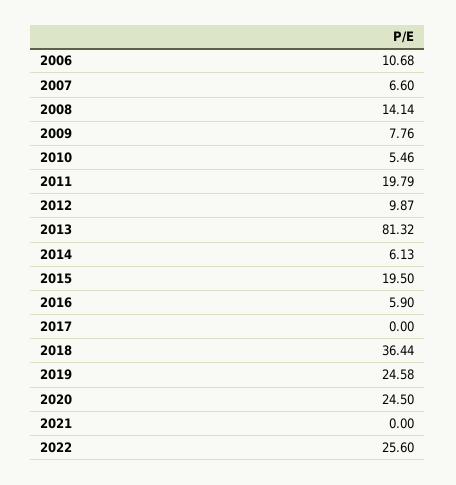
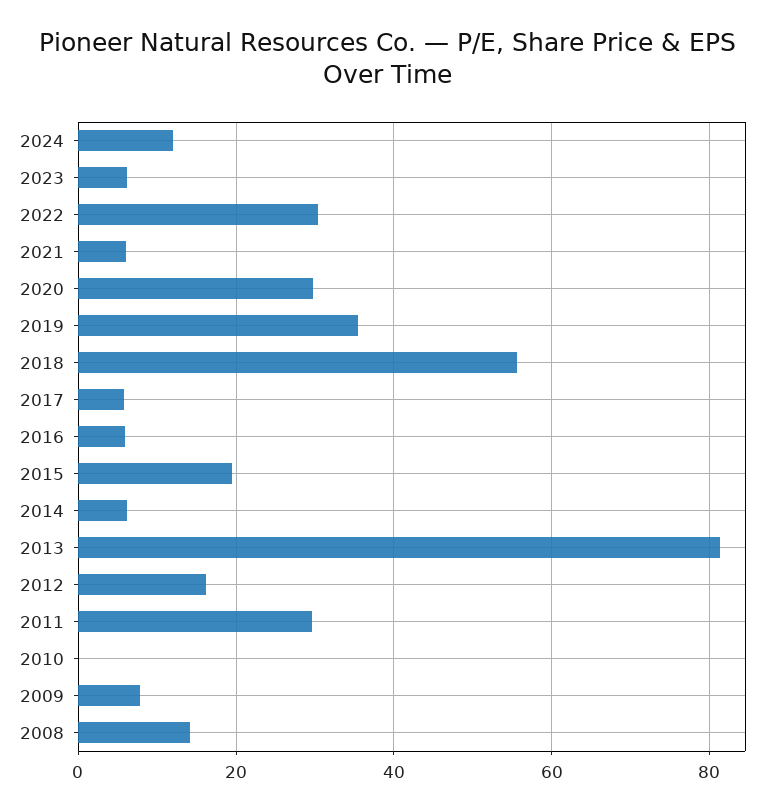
2006: 10.68 -> none
2007: 6.6 -> none
2010: 5.46 -> 0
2011: 19.79 -> 30
2012: 9.87 -> 16
2017: 0 -> 6
2018: 36.44 -> 56
2019: 24.58 -> 36
2020: 24.5 -> 30
2021: 0 -> 6
2022: 25.6 -> 30
2024: none -> 12
2023: none -> 6

